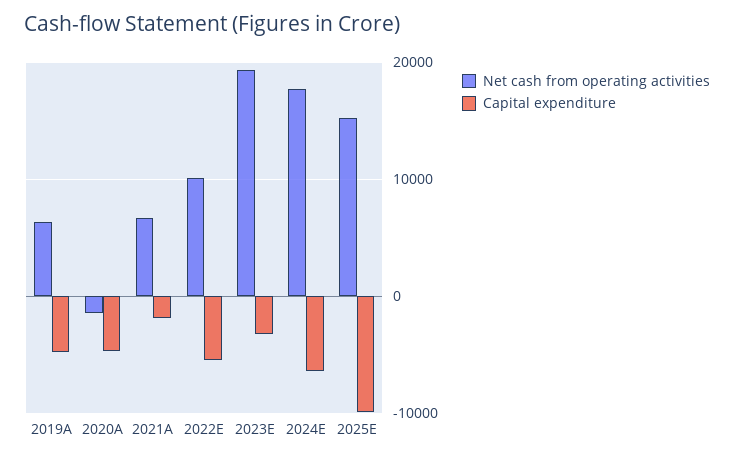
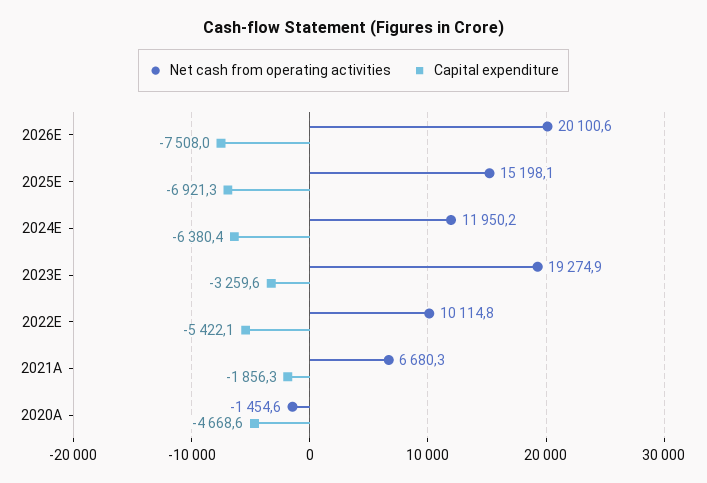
Net cash from operating activities, 2019A: 6000 -> none
Capital expenditure, 2019A: -5000 -> none
Net cash from operating activities, 2024E: 18000 -> 11950.2
Capital expenditure, 2025E: -10000 -> -6921.3
Net cash from operating activities, 2026E: none -> 20100.6
Capital expenditure, 2026E: none -> -7508

